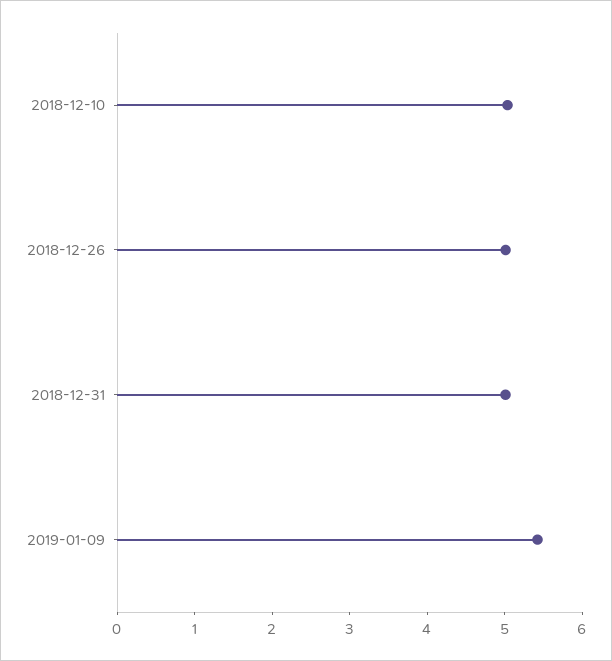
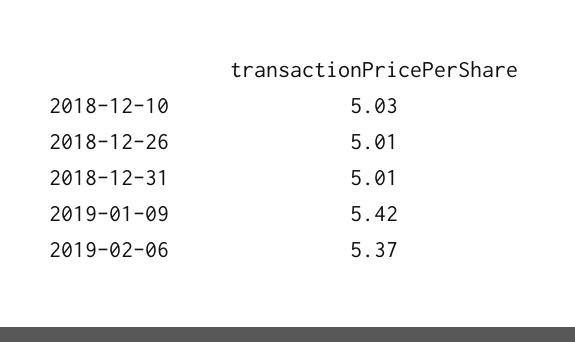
2019-02-06: none -> 5.37

